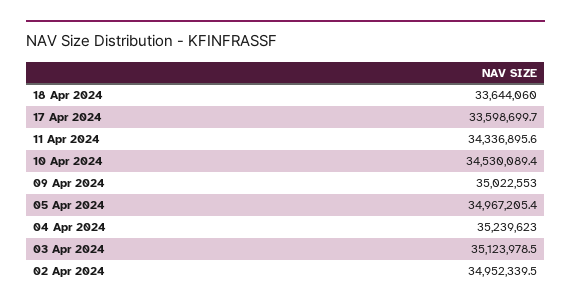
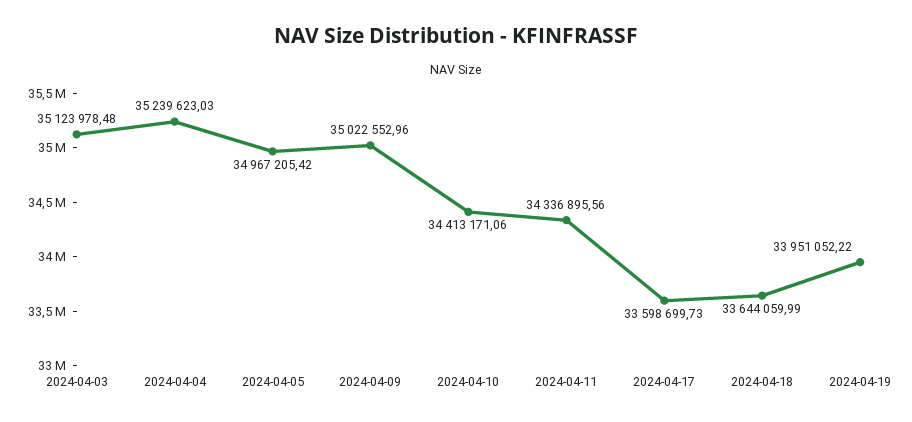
10 Apr 2024: 34530089.4 -> 34413171.06
02 Apr 2024: 34952339.5 -> none
2024-04-19: none -> 33951052.22

